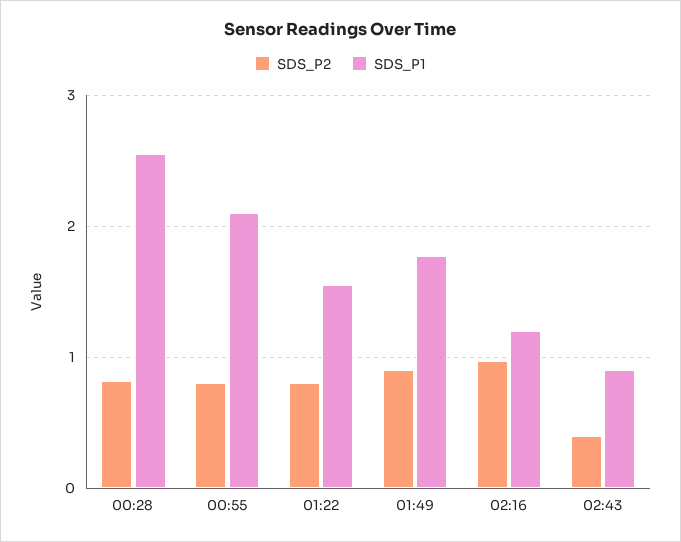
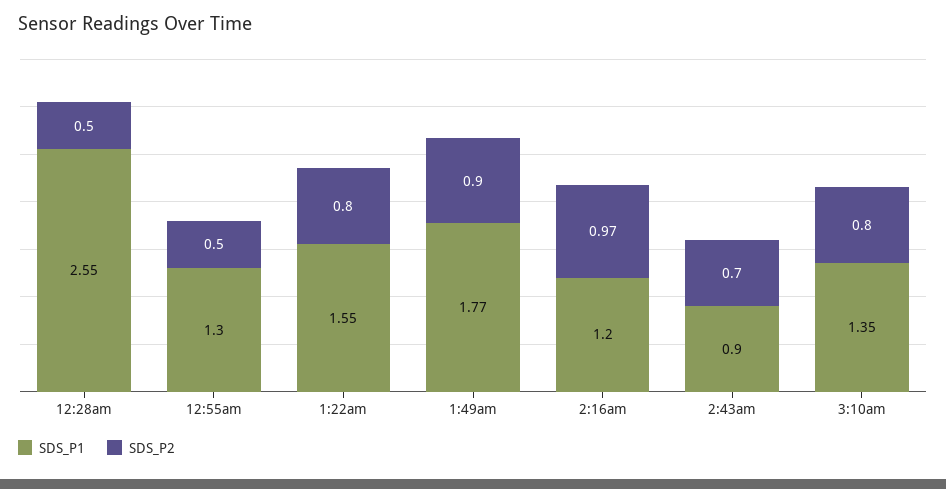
SDS_P2, 00:28: 0.8 -> 0.5
SDS_P2, 00:55: 0.8 -> 0.5
SDS_P1, 00:55: 2.1 -> 1.3
SDS_P2, 02:43: 0.4 -> 0.7
SDS_P1, 3:10am: none -> 1.35
SDS_P2, 3:10am: none -> 0.8

